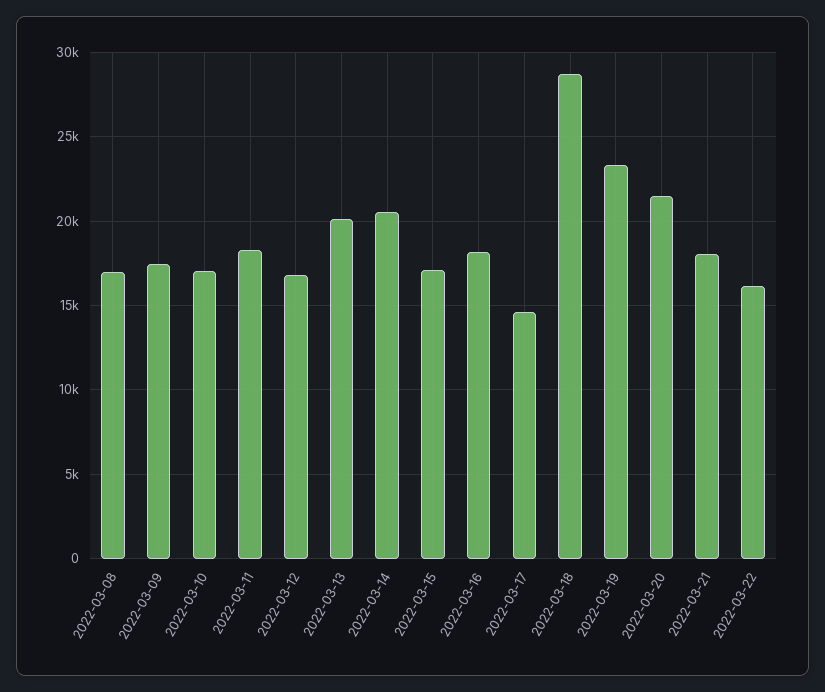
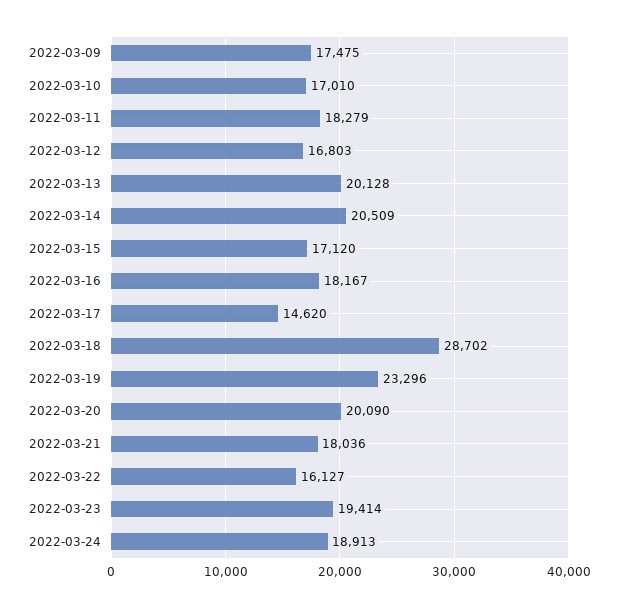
2022-03-08: 17000 -> none
2022-03-20: 21500 -> 20090
2022-03-23: none -> 19414
2022-03-24: none -> 18913

